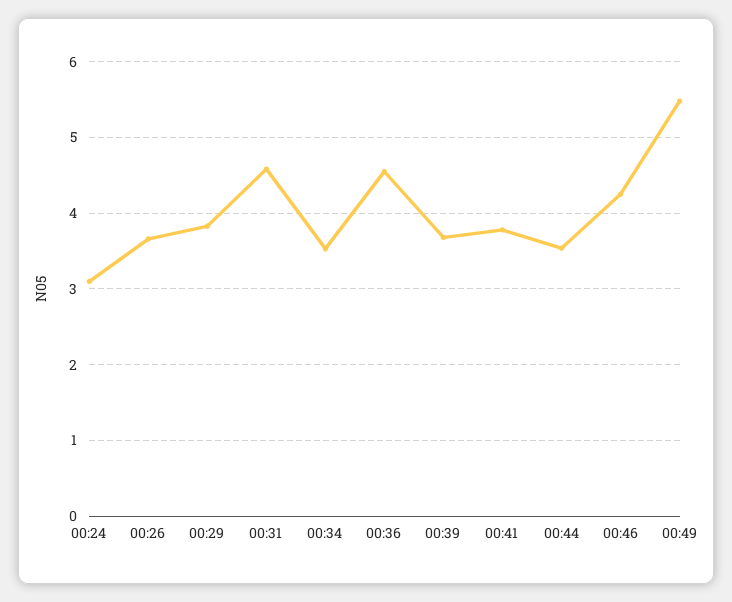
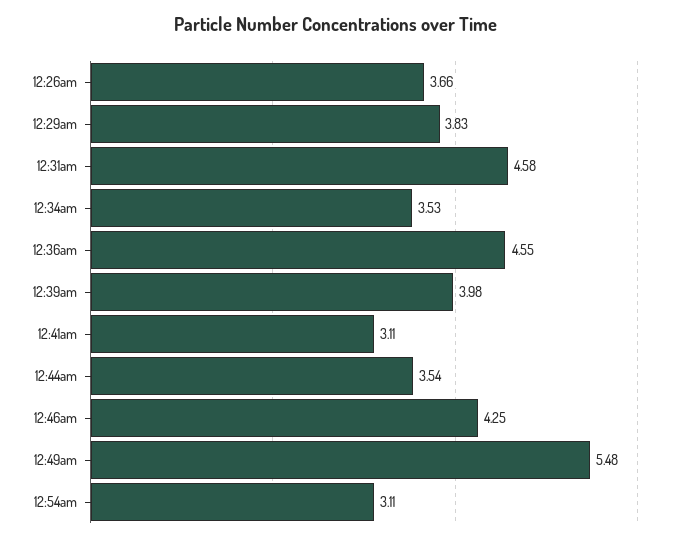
00:24: 3.1 -> none
00:39: 3.7 -> 3.98
00:41: 3.8 -> 3.11
12:54am: none -> 3.11

